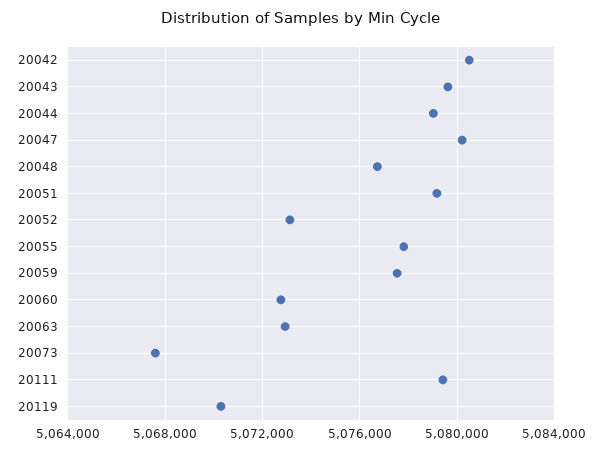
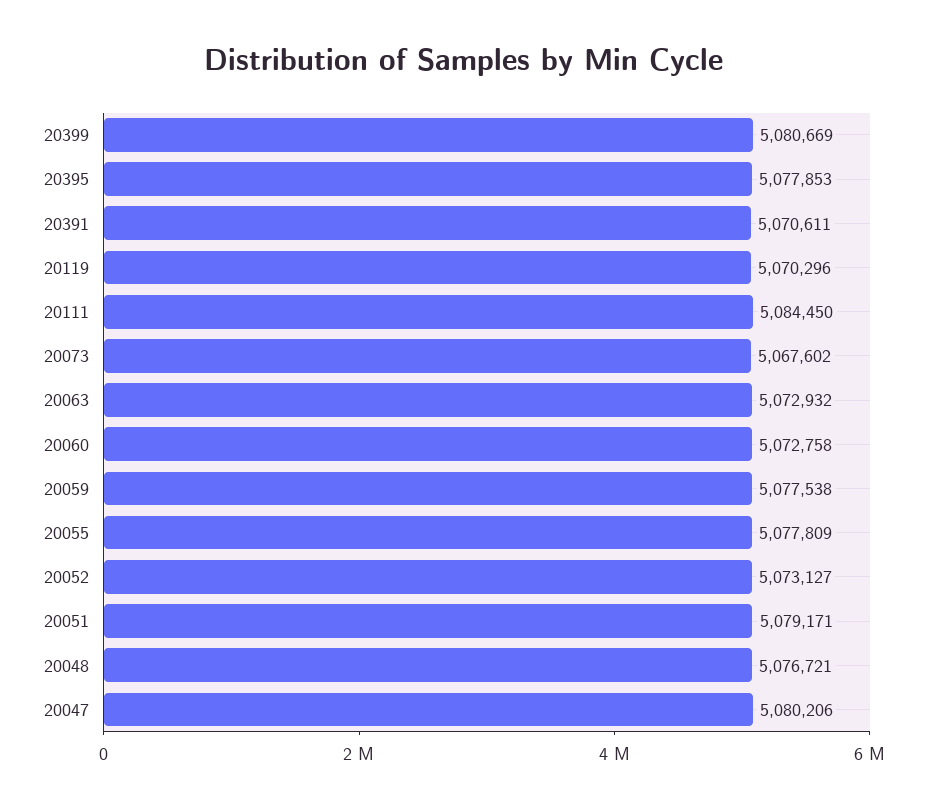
20042: 5080500 -> none
20043: 5079500 -> none
20044: 5079000 -> none
20111: 5079500 -> 5084450
20399: none -> 5080669
20395: none -> 5077853
20391: none -> 5070611

